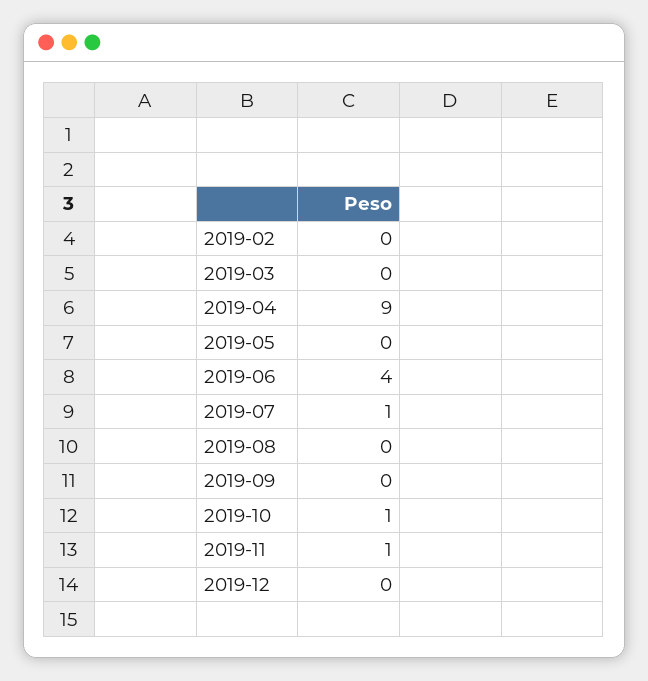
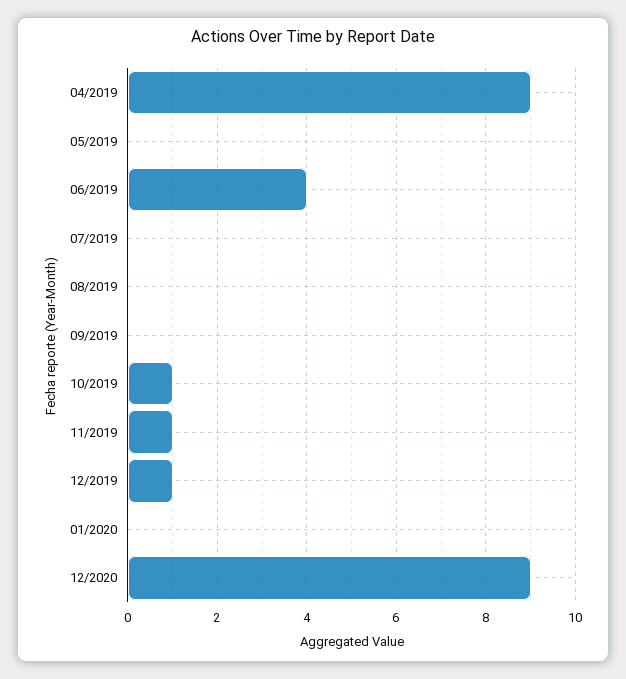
2019-02: 0 -> none
2019-03: 0 -> none
2019-07: 1 -> 0
2019-12: 0 -> 1
01/2020: none -> 0
12/2020: none -> 9

